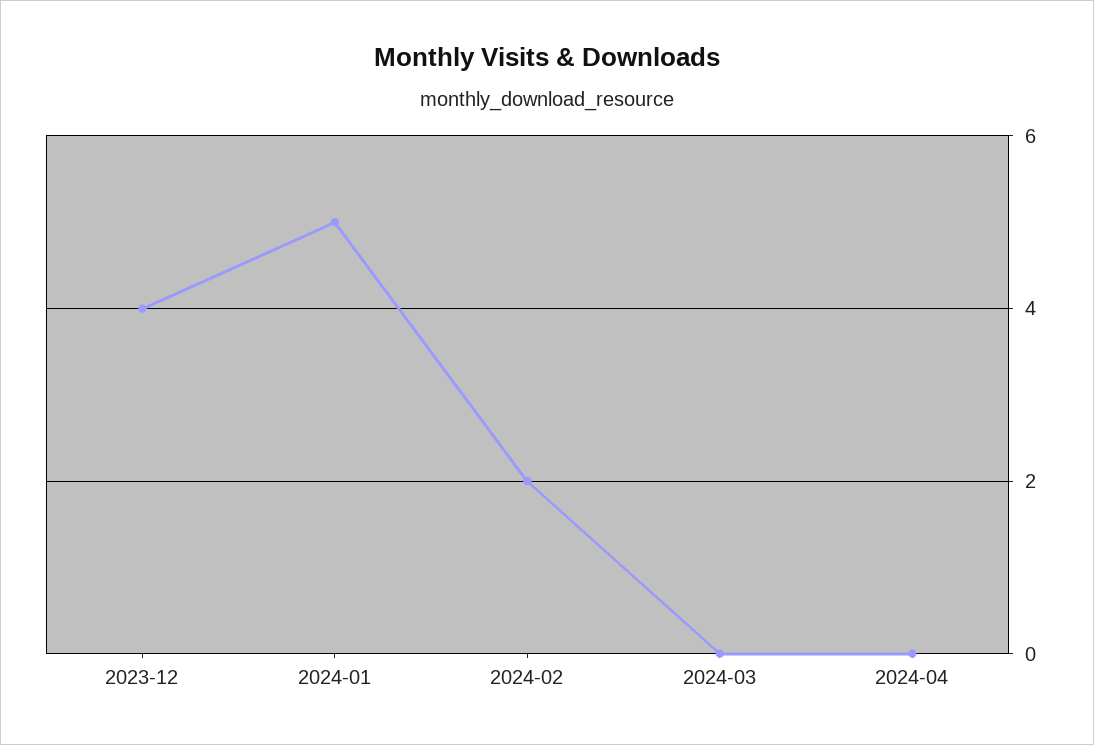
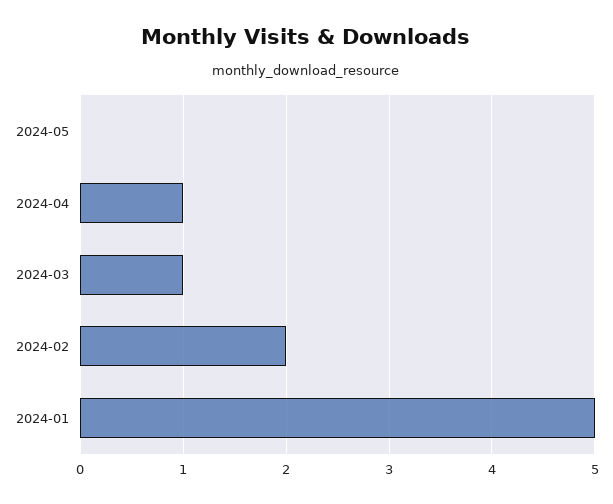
2023-12: 4 -> none
2024-03: 0 -> 1
2024-04: 0 -> 1
2024-05: none -> 0

